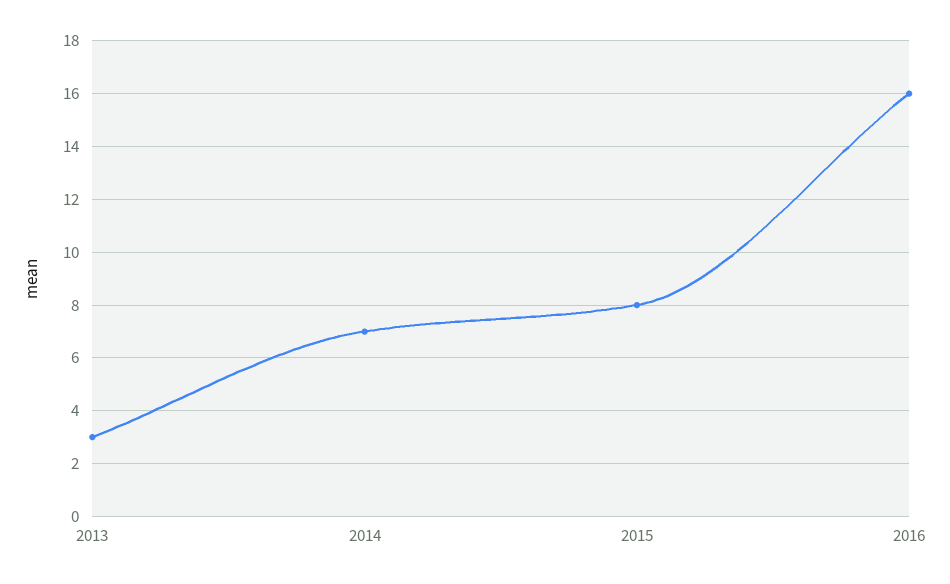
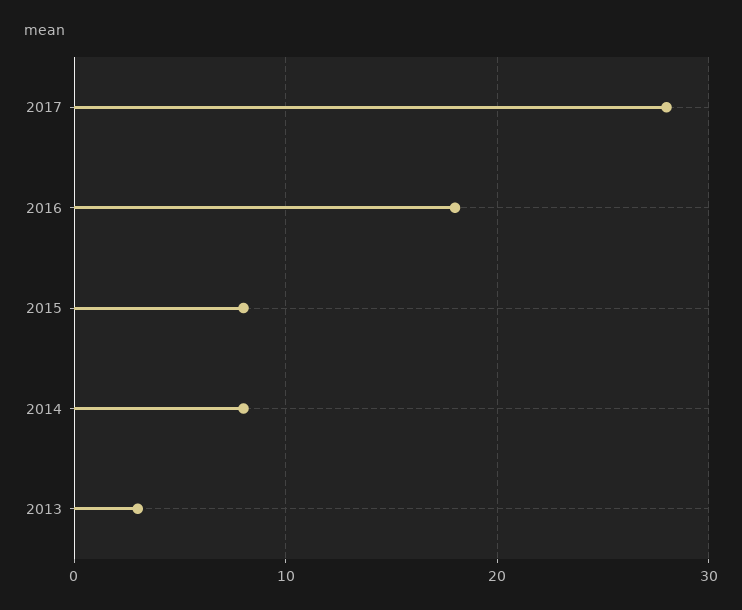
2014: 7 -> 8
2016: 16 -> 18
2017: none -> 28

